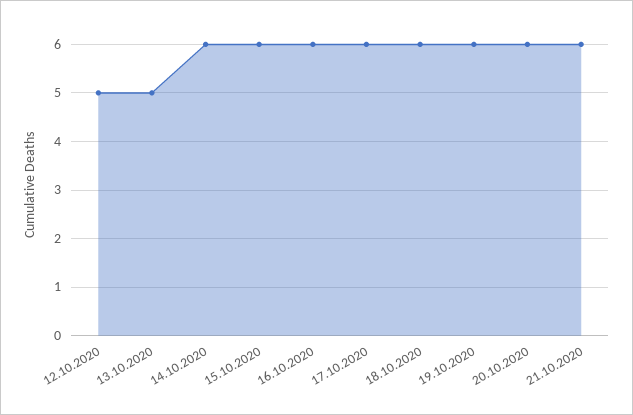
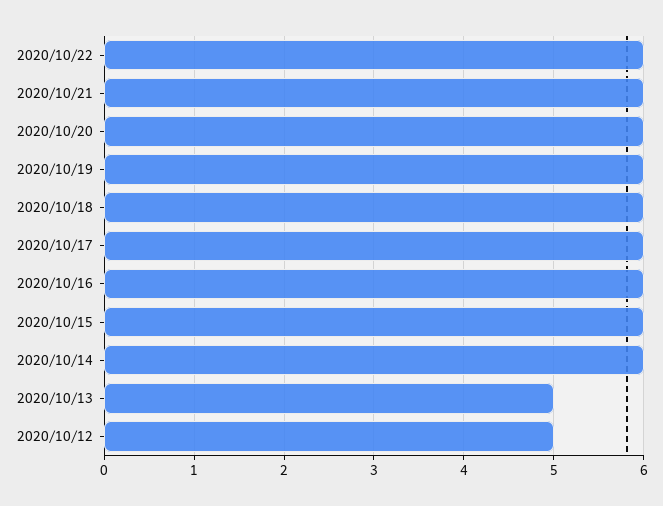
2020/10/22: none -> 6

